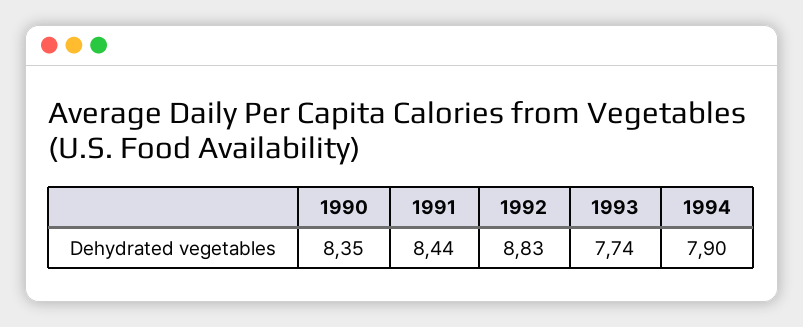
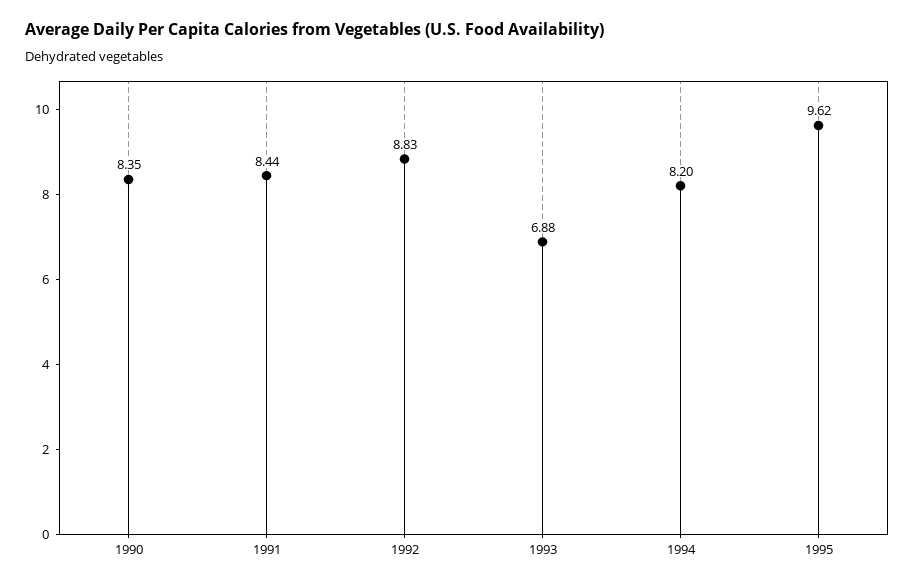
1993: 7.74 -> 6.88
1994: 7.9 -> 8.2
1995: none -> 9.62

